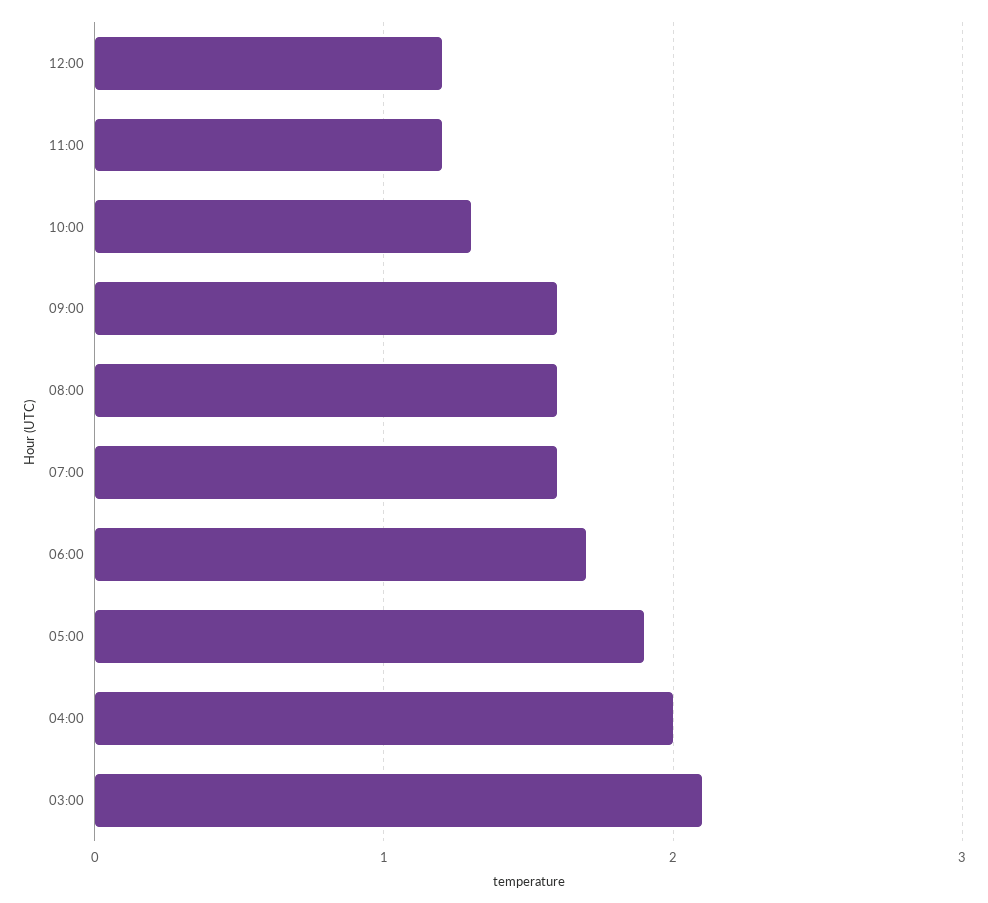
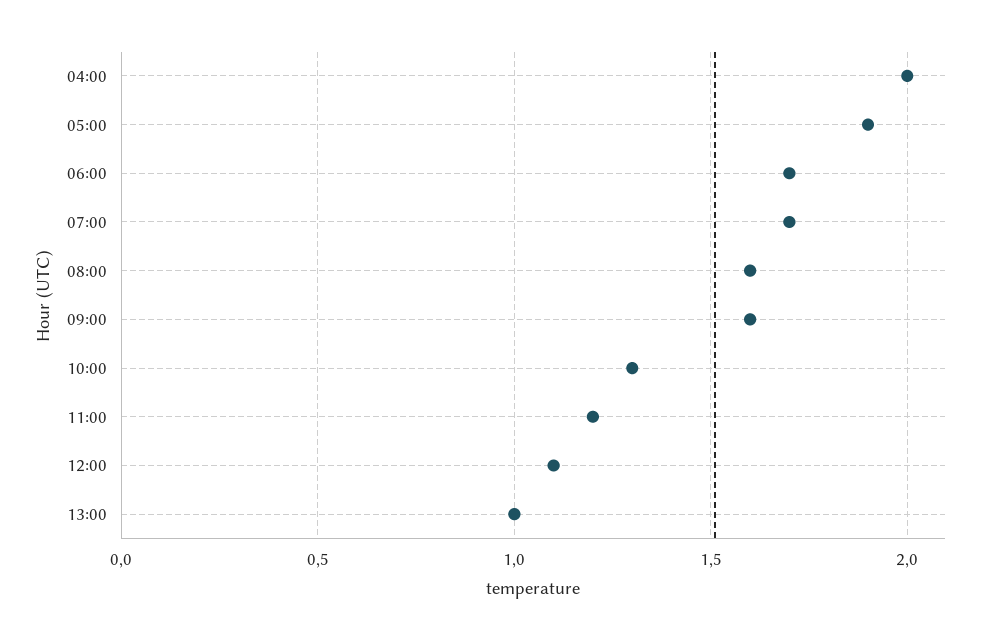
12:00: 1.2 -> 1.1
07:00: 1.6 -> 1.7
03:00: 2.1 -> none
13:00: none -> 1

